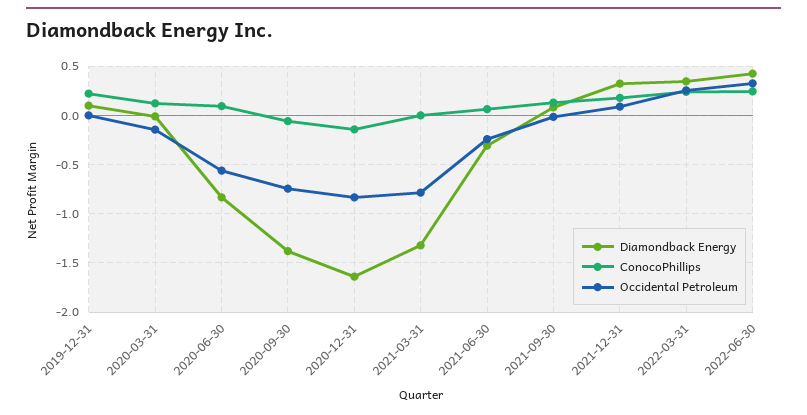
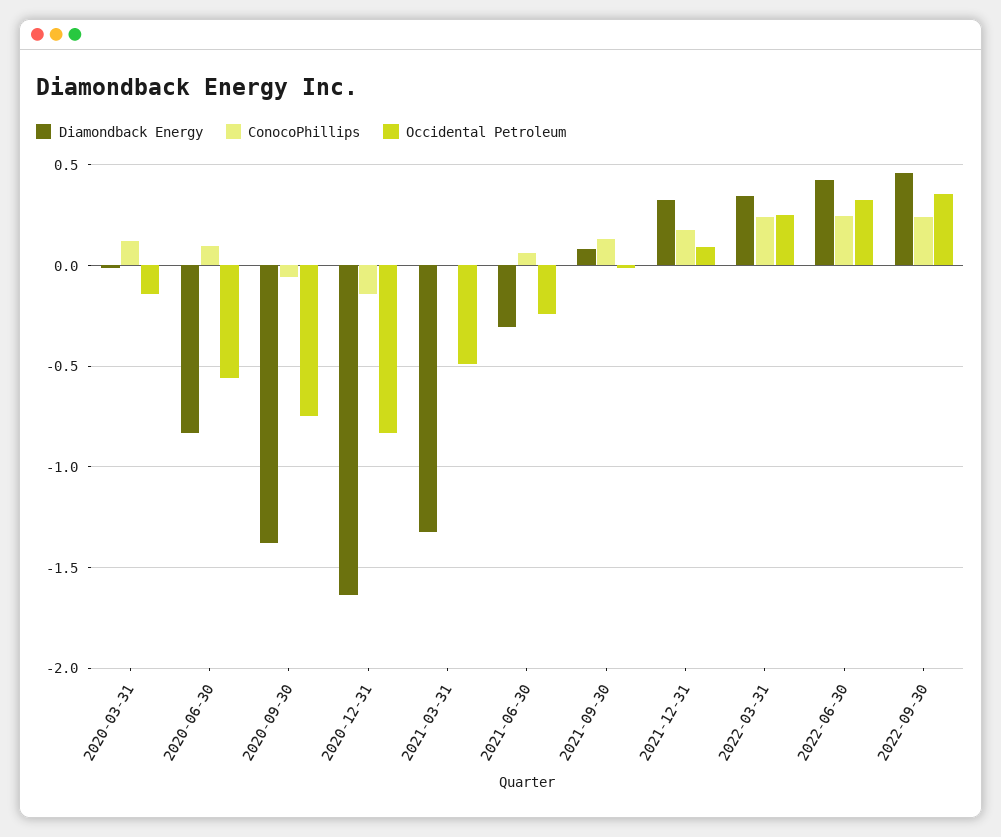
Diamondback Energy, 2019-12-31: 0.1 -> none
ConocoPhillips, 2019-12-31: 0.2 -> none
Occidental Petroleum, 2019-12-31: 0 -> none
Occidental Petroleum, 2021-03-31: -0.8 -> -0.5
Diamondback Energy, 2022-09-30: none -> 0.45
ConocoPhillips, 2022-09-30: none -> 0.25
Occidental Petroleum, 2022-09-30: none -> 0.35

